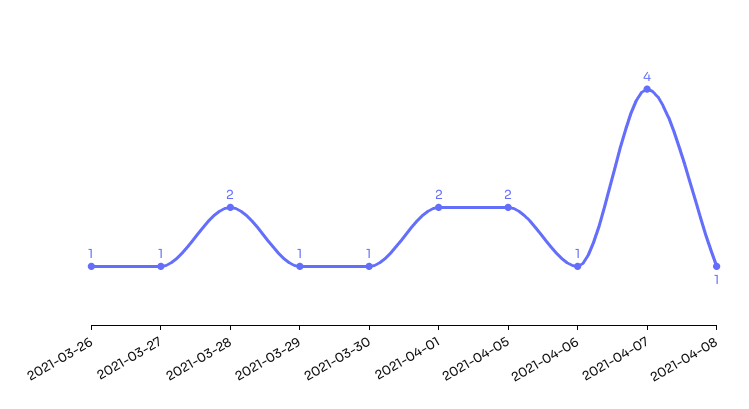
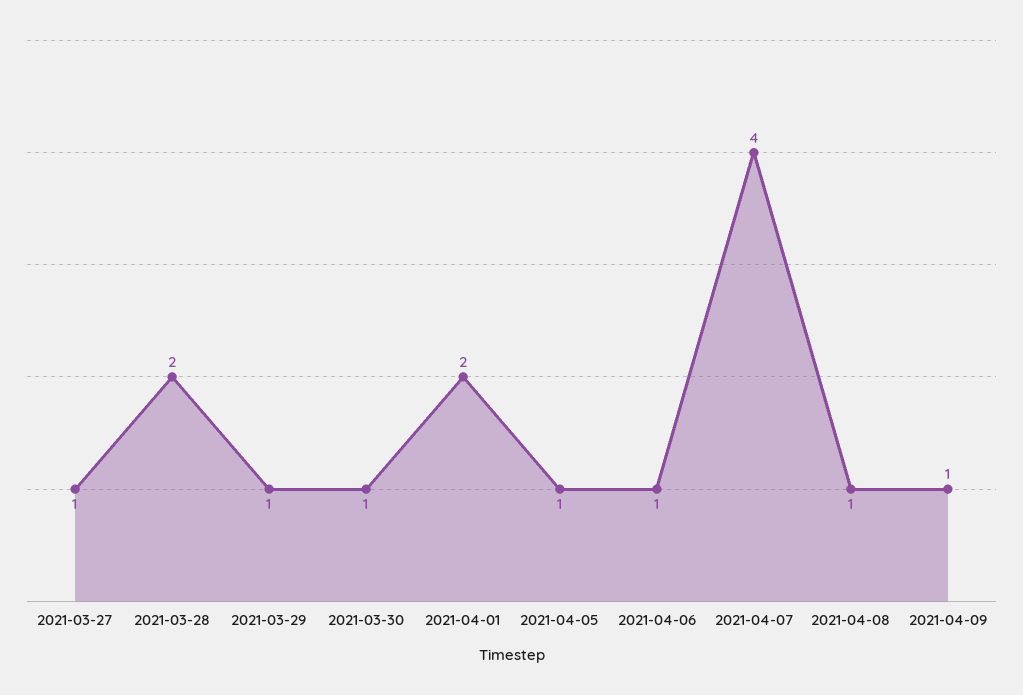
2021-03-26: 1 -> none
2021-04-05: 2 -> 1
2021-04-09: none -> 1

